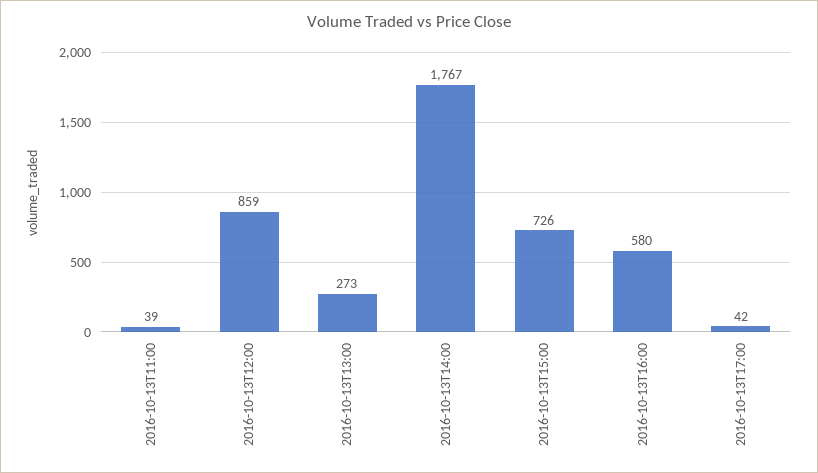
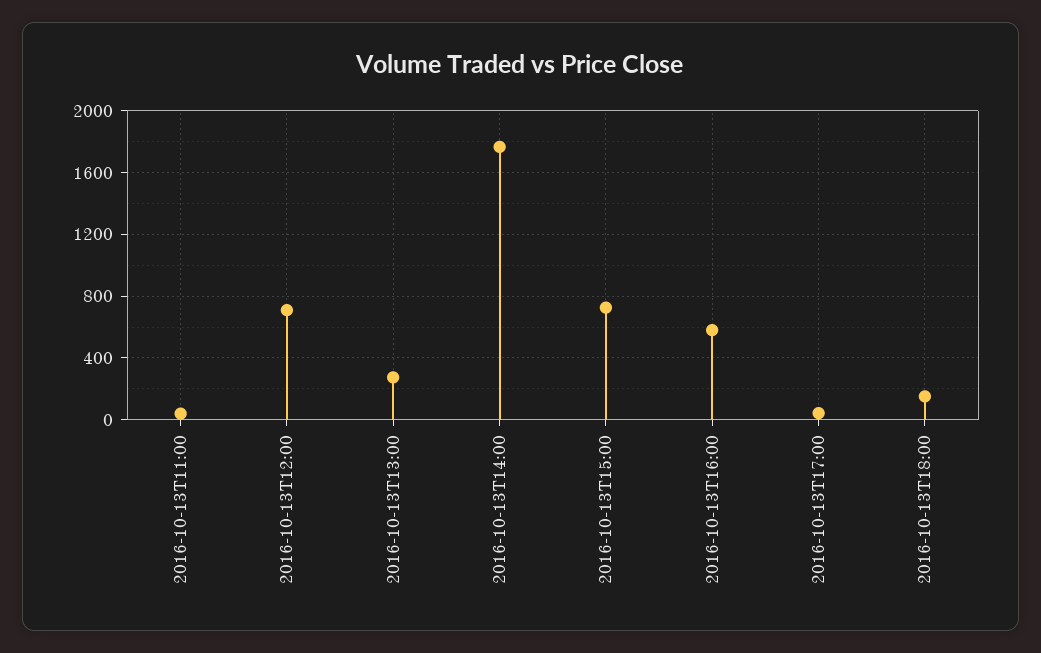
2016-10-13T12:00: 859 -> 700
2016-10-13T18:00: none -> 150

